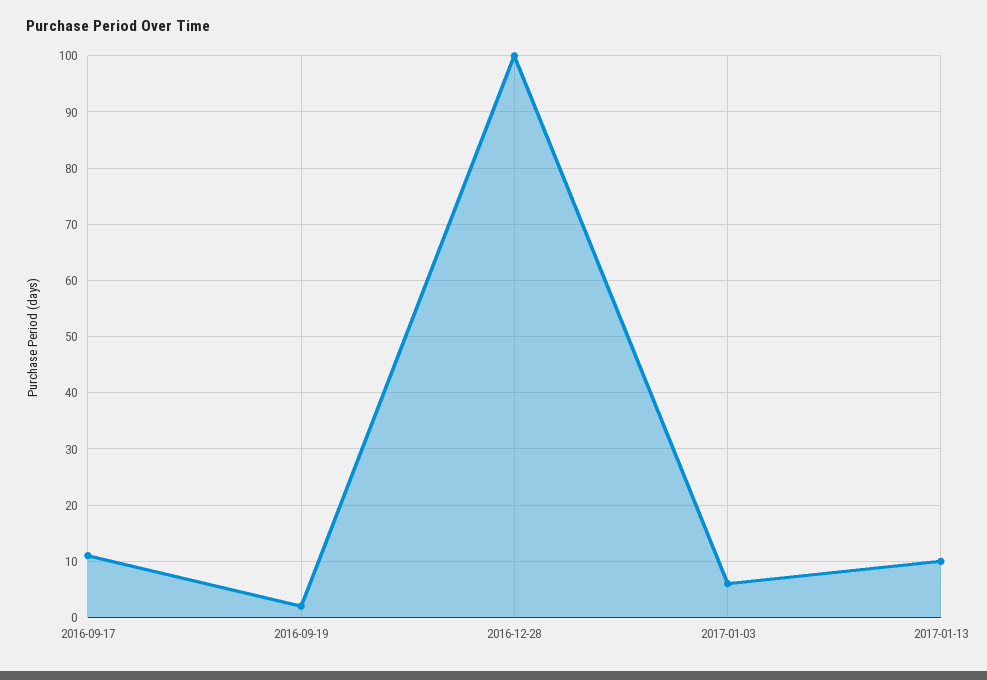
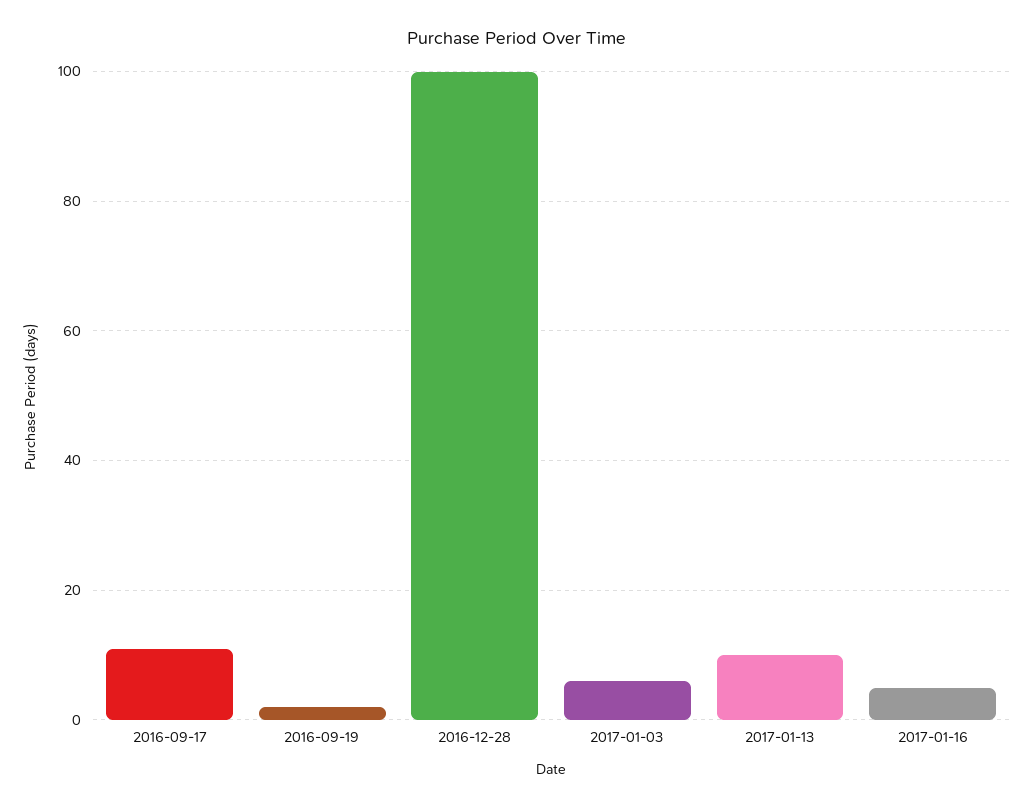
2017-01-16: none -> 5

